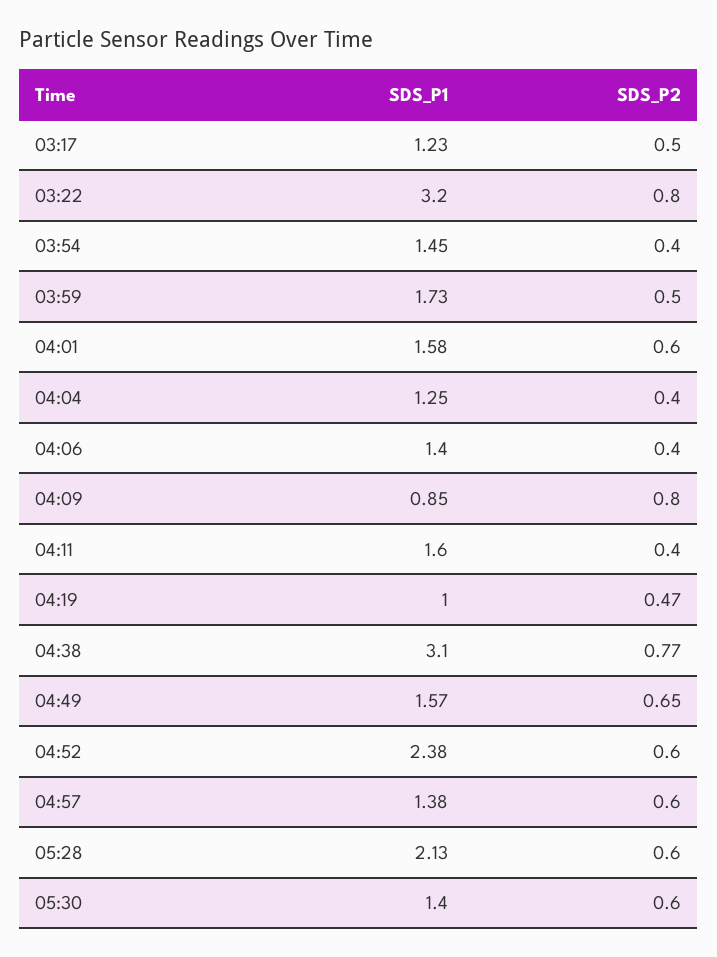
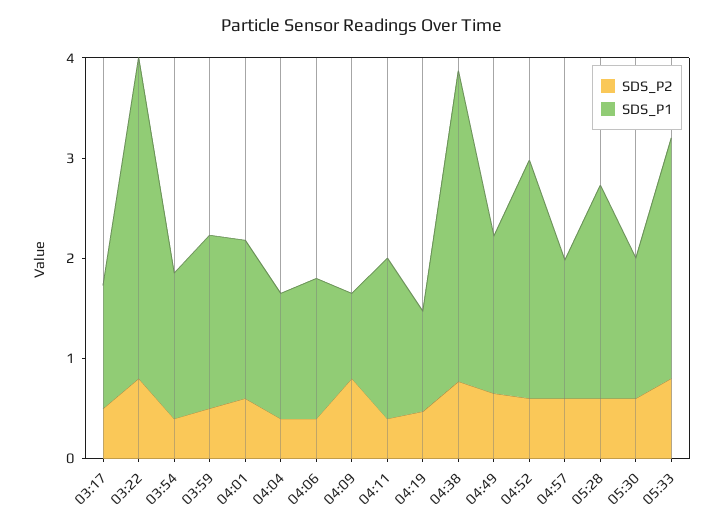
SDS_P2, 05:33: none -> 0.8
SDS_P1, 05:33: none -> 2.4

